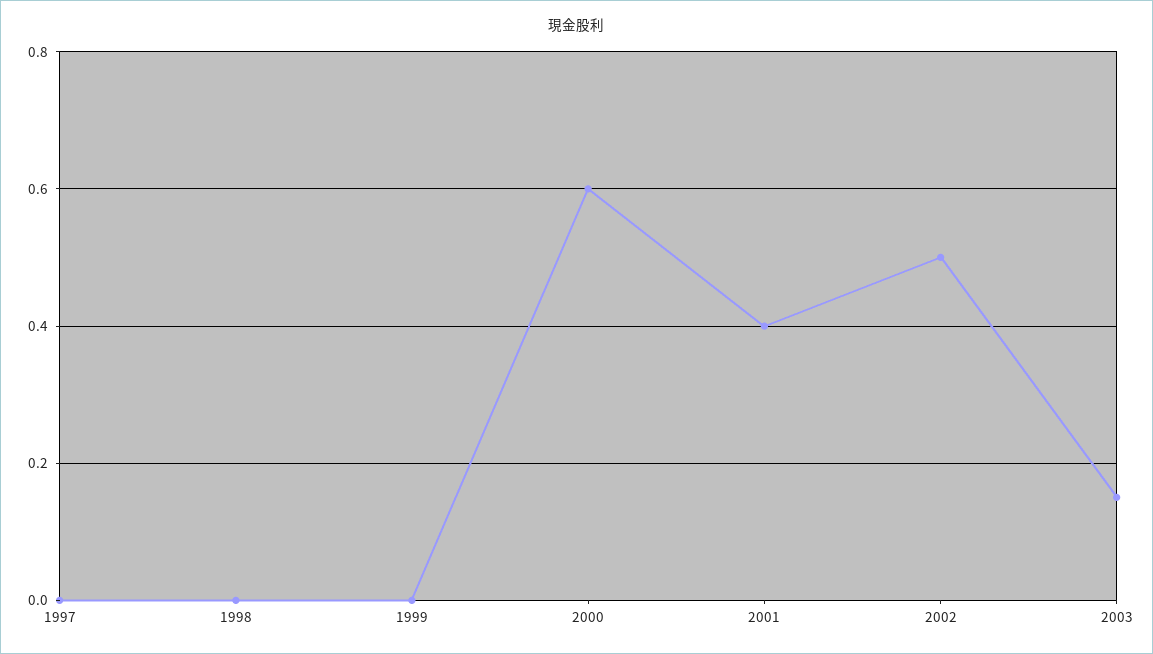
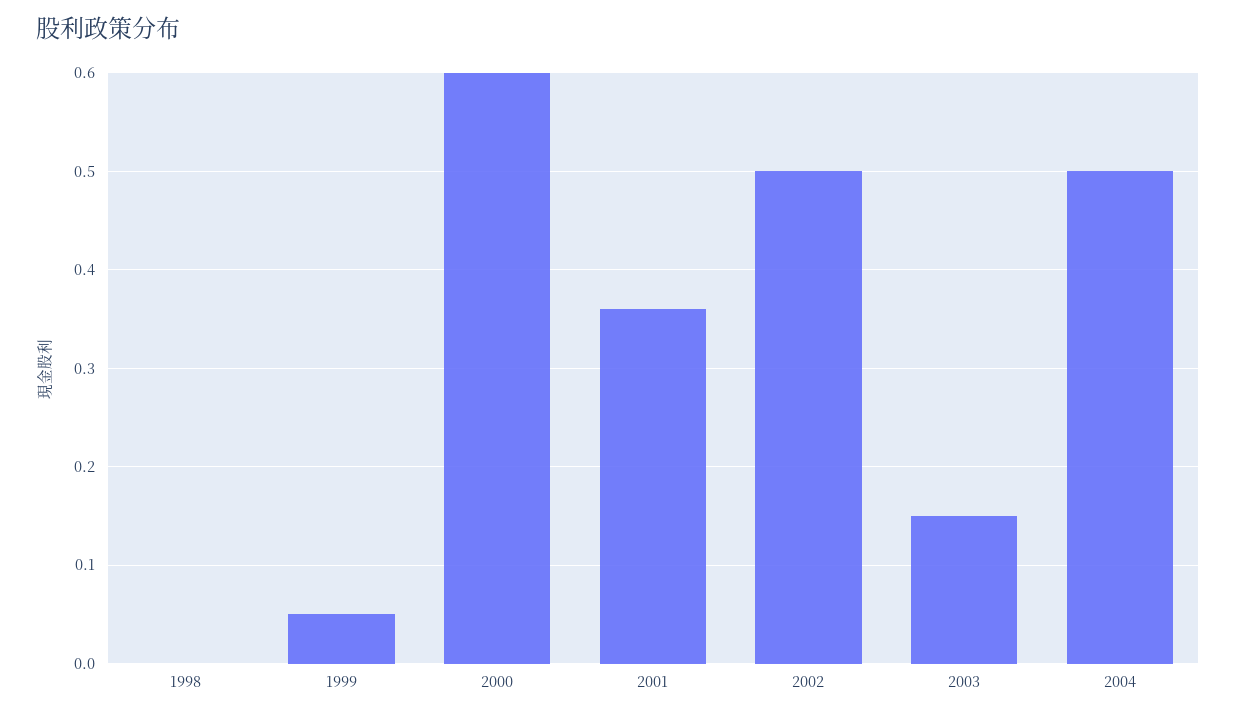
1997: 0 -> none
1999: 0 -> 0.05
2001: 0.4 -> 0.36
2004: none -> 0.5

